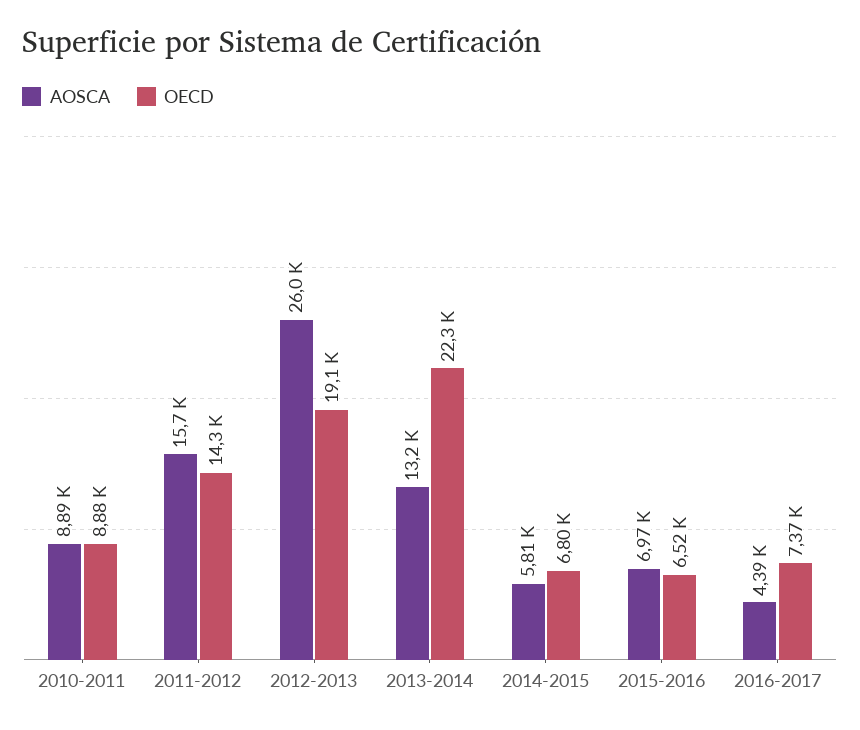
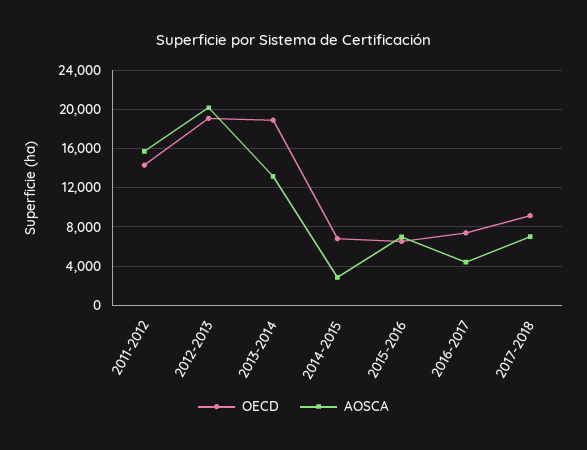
AOSCA, 2010-2011: 8890 -> none
OECD, 2010-2011: 8880 -> none
AOSCA, 2012-2013: 26000 -> 20000
OECD, 2013-2014: 22300 -> 19000
AOSCA, 2014-2015: 5810 -> 3000
OECD, 2017-2018: none -> 9000
AOSCA, 2017-2018: none -> 7000

